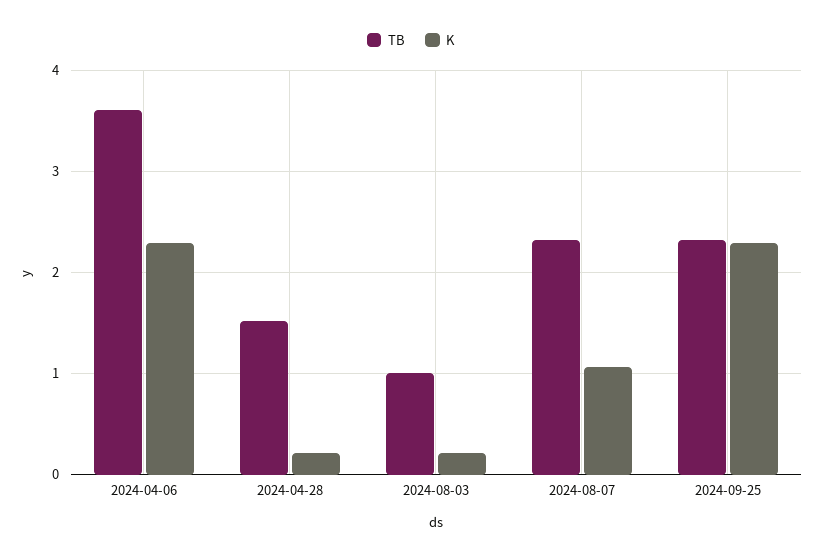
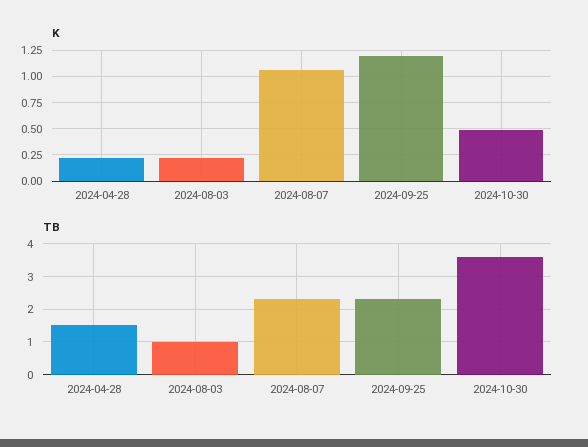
TB, 2024-04-06: 3.6 -> none
K, 2024-04-06: 2.3 -> none
K, 2024-09-25: 2.3 -> 1.25
K, 2024-10-30: none -> 0.5
TB, 2024-10-30: none -> 3.6

